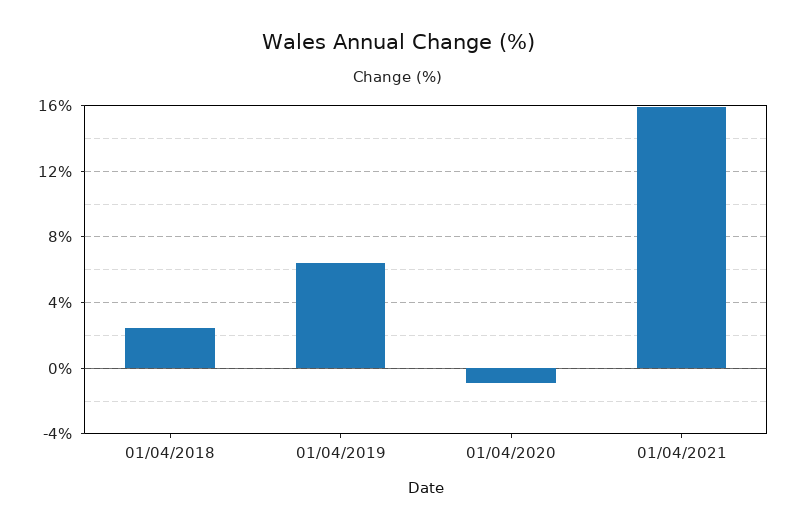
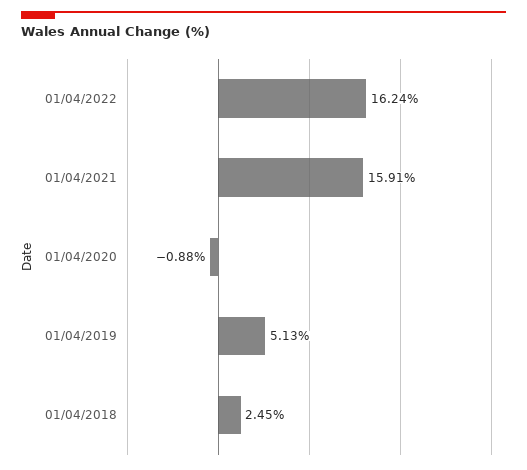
01/04/2019: 6.5 -> 5.13
01/04/2022: none -> 16.24

